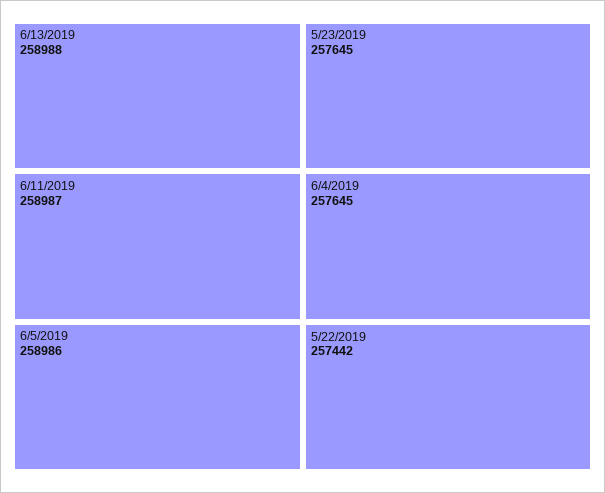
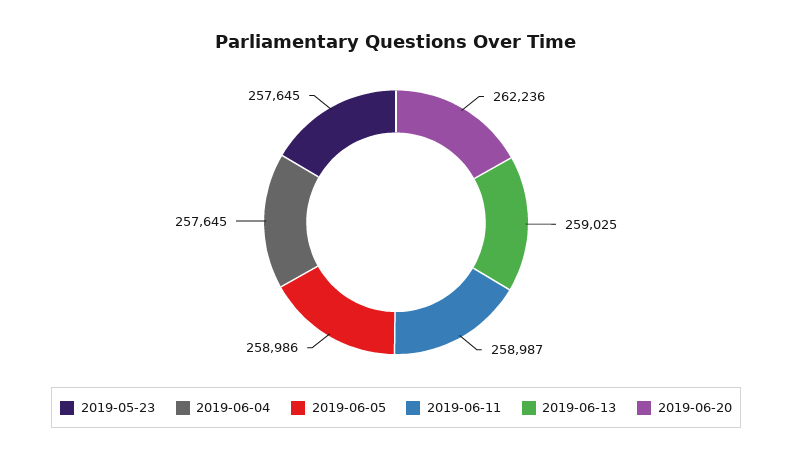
6/13/2019: 258988 -> 259025
5/22/2019: 257442 -> none
2019-06-20: none -> 262236

